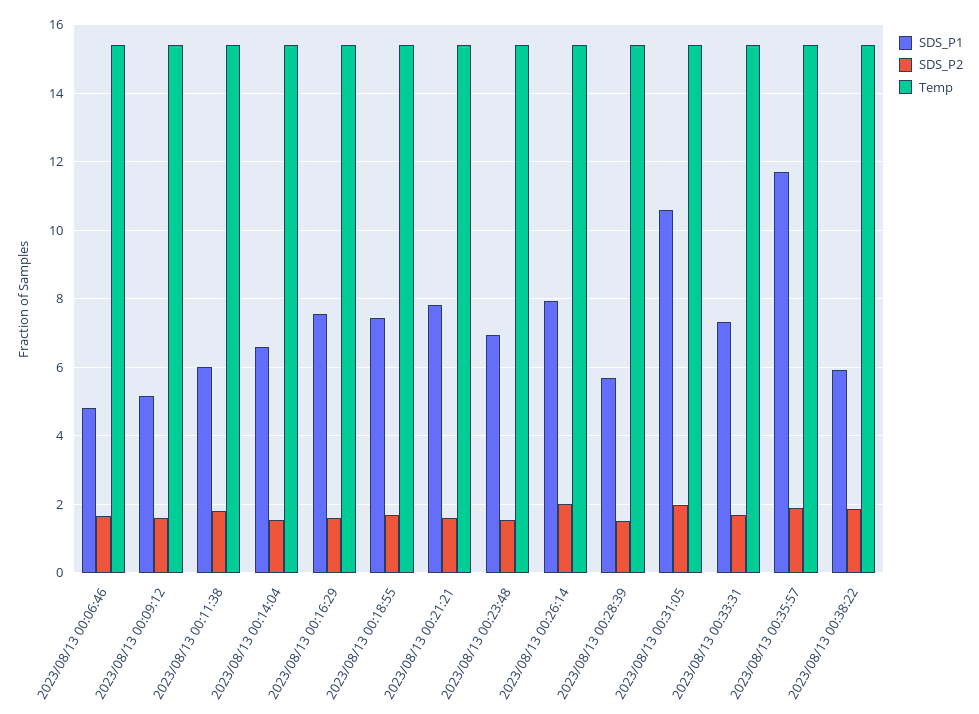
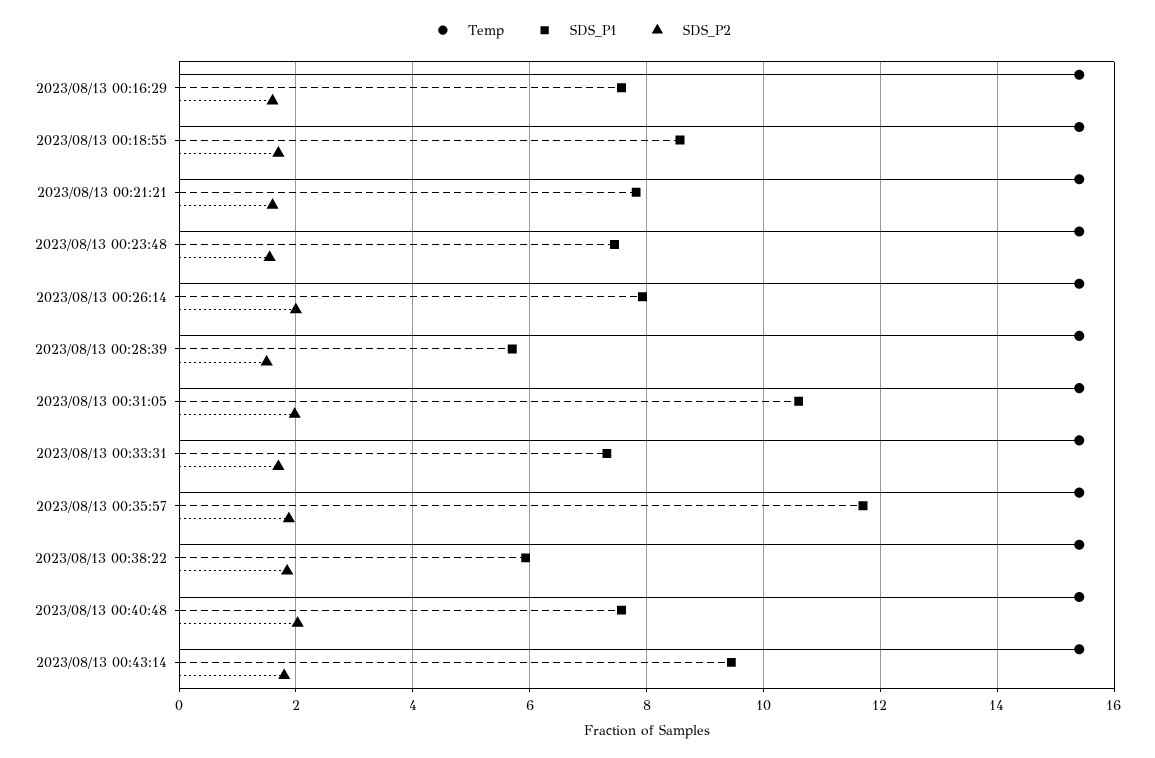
SDS_P1, 2023/08/13 00:06:46: 4.8 -> none
SDS_P2, 2023/08/13 00:06:46: 1.6 -> none
Temp, 2023/08/13 00:06:46: 15.4 -> none
SDS_P1, 2023/08/13 00:09:12: 5.2 -> none
SDS_P2, 2023/08/13 00:09:12: 1.6 -> none
Temp, 2023/08/13 00:09:12: 15.4 -> none
SDS_P1, 2023/08/13 00:11:38: 6 -> none
SDS_P2, 2023/08/13 00:11:38: 1.8 -> none
Temp, 2023/08/13 00:11:38: 15.4 -> none
SDS_P1, 2023/08/13 00:14:04: 6.6 -> none
SDS_P2, 2023/08/13 00:14:04: 1.6 -> none
Temp, 2023/08/13 00:14:04: 15.4 -> none
SDS_P1, 2023/08/13 00:18:55: 7.4 -> 8.6
SDS_P1, 2023/08/13 00:23:48: 7 -> 7.4
Temp, 2023/08/13 00:40:48: none -> 15.4
SDS_P1, 2023/08/13 00:40:48: none -> 7.6
SDS_P2, 2023/08/13 00:40:48: none -> 2
Temp, 2023/08/13 00:43:14: none -> 15.4
SDS_P1, 2023/08/13 00:43:14: none -> 9.4
SDS_P2, 2023/08/13 00:43:14: none -> 1.8

